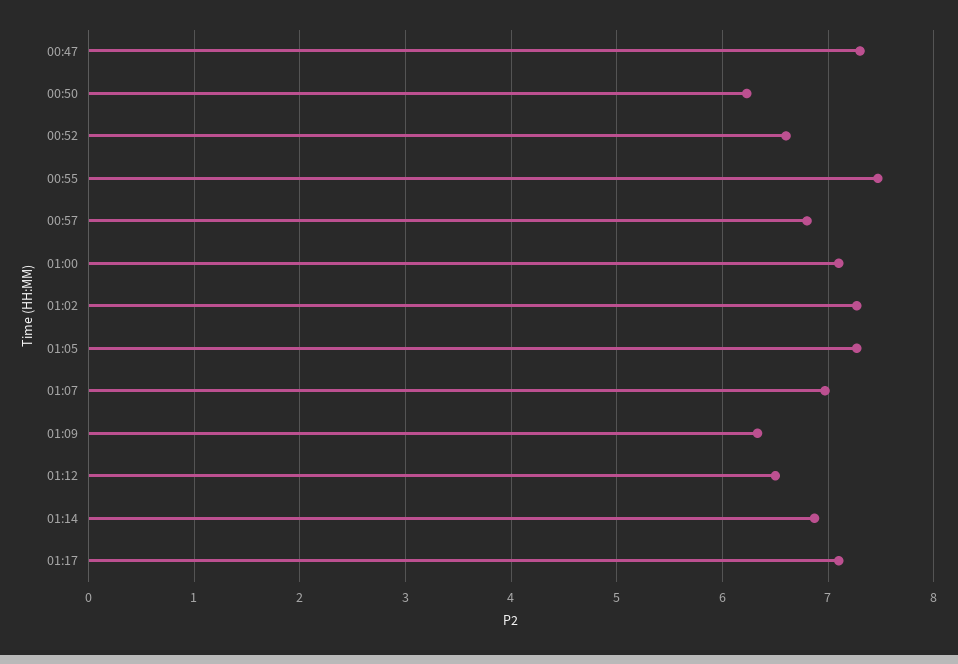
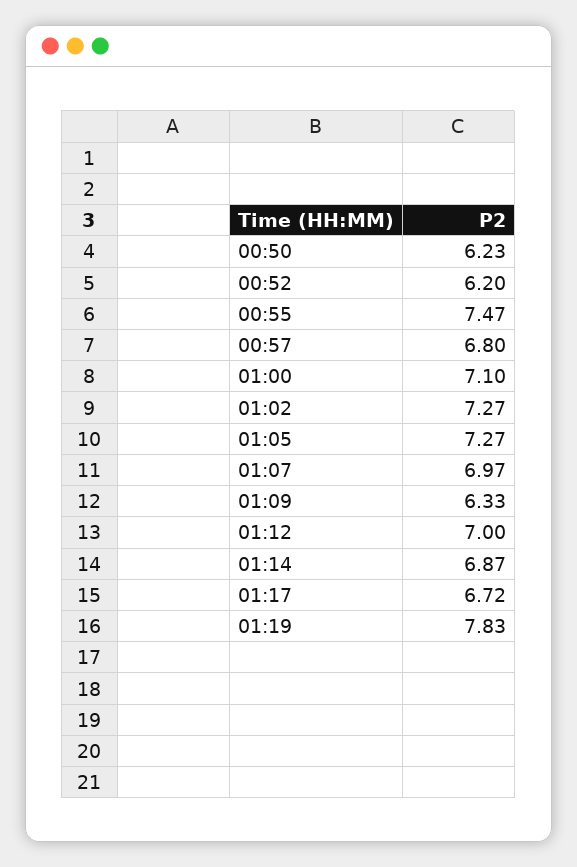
00:47: 7.3 -> none
00:52: 6.6 -> 6.2
01:12: 6.5 -> 7
01:17: 7.1 -> 6.72
01:19: none -> 7.83

